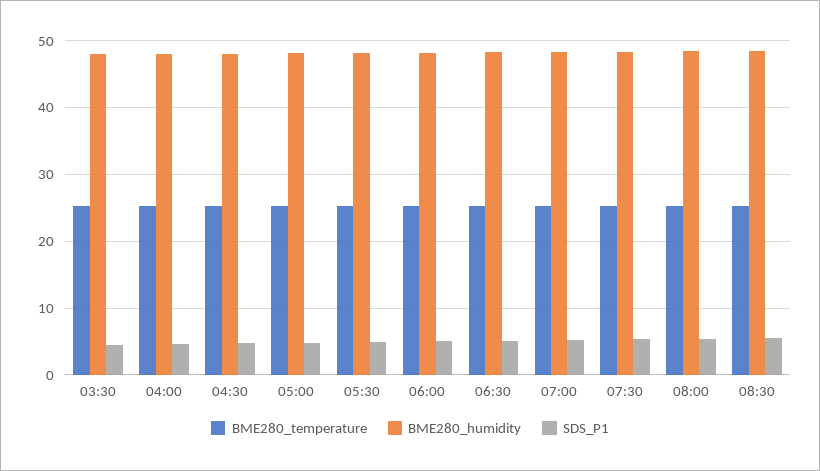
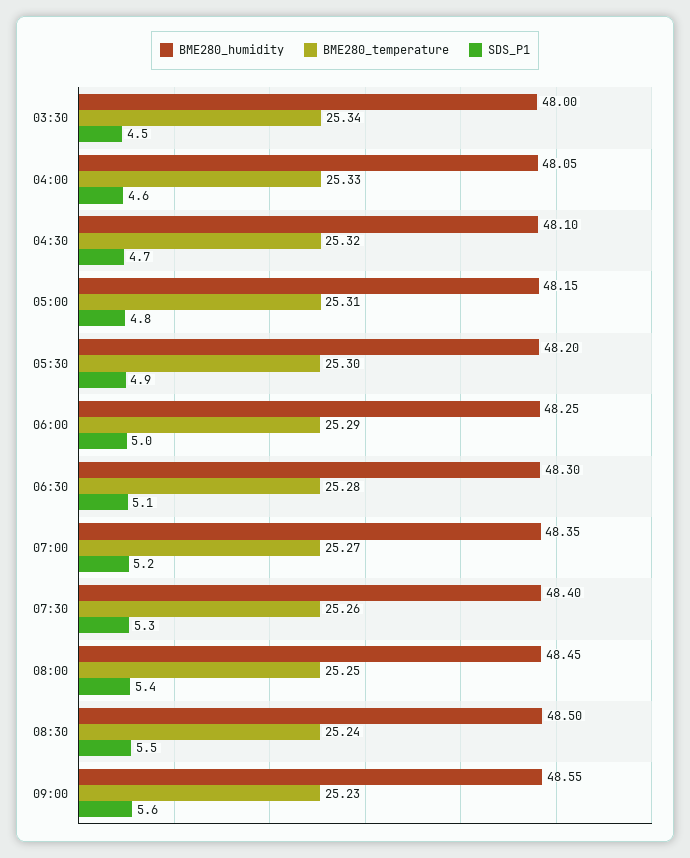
BME280_humidity, 09:00: none -> 48.55
BME280_temperature, 09:00: none -> 25.23
SDS_P1, 09:00: none -> 5.6

